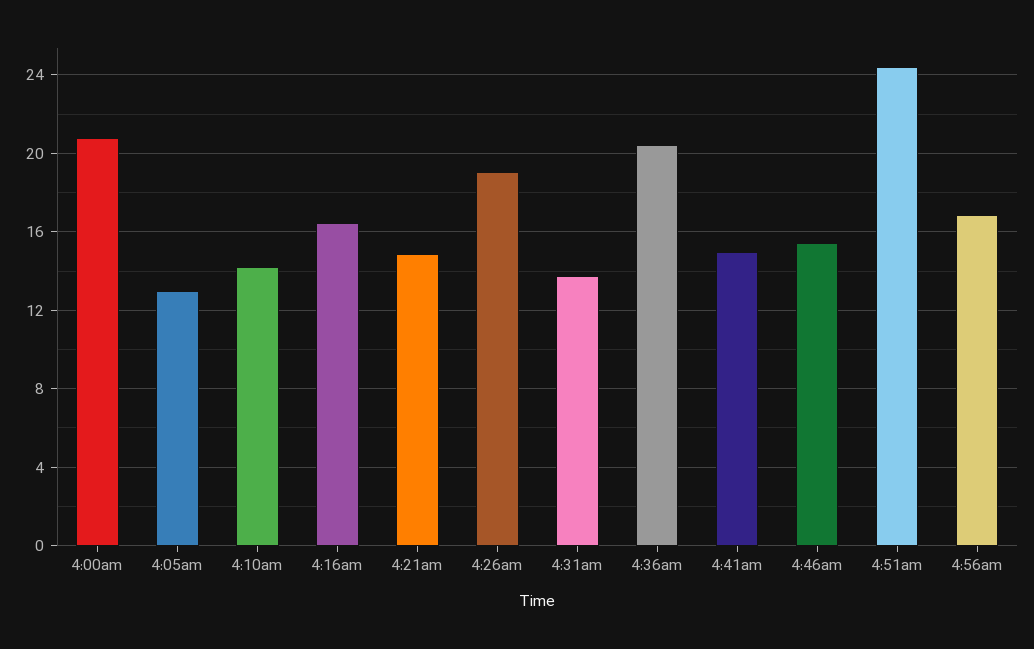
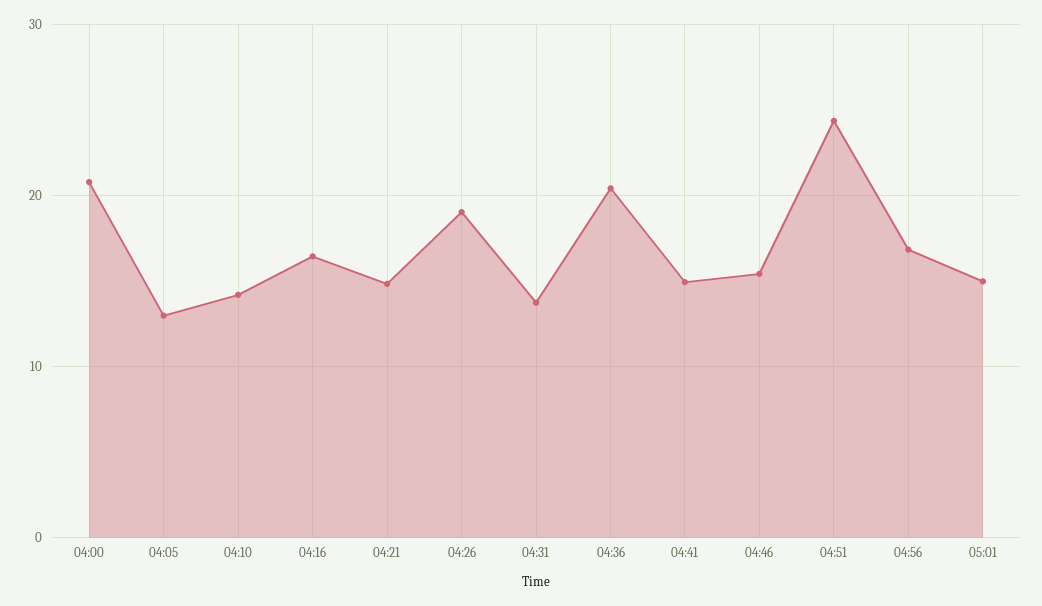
05:01: none -> 15

